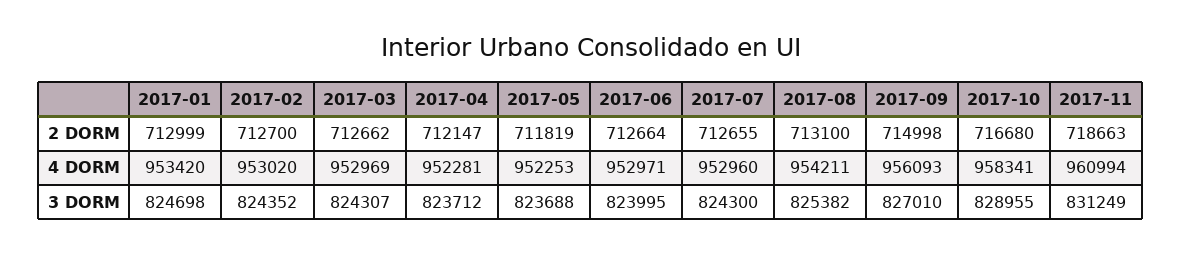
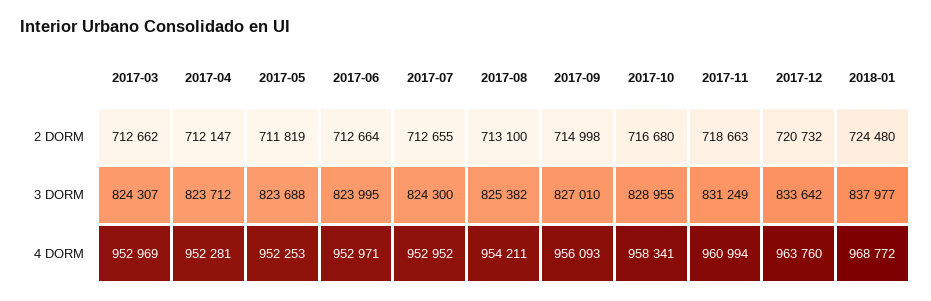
2017-01, 2 DORM: 712999 -> none
2017-02, 2 DORM: 712700 -> none
2017-01, 4 DORM: 953420 -> none
2017-02, 4 DORM: 953020 -> none
2017-07, 4 DORM: 952960 -> 952952
2017-01, 3 DORM: 824698 -> none
2017-02, 3 DORM: 824352 -> none
2017-12, 2 DORM: none -> 720732
2018-01, 2 DORM: none -> 724480
2017-12, 3 DORM: none -> 833642
2018-01, 3 DORM: none -> 837977
2017-12, 4 DORM: none -> 963760
2018-01, 4 DORM: none -> 968772

